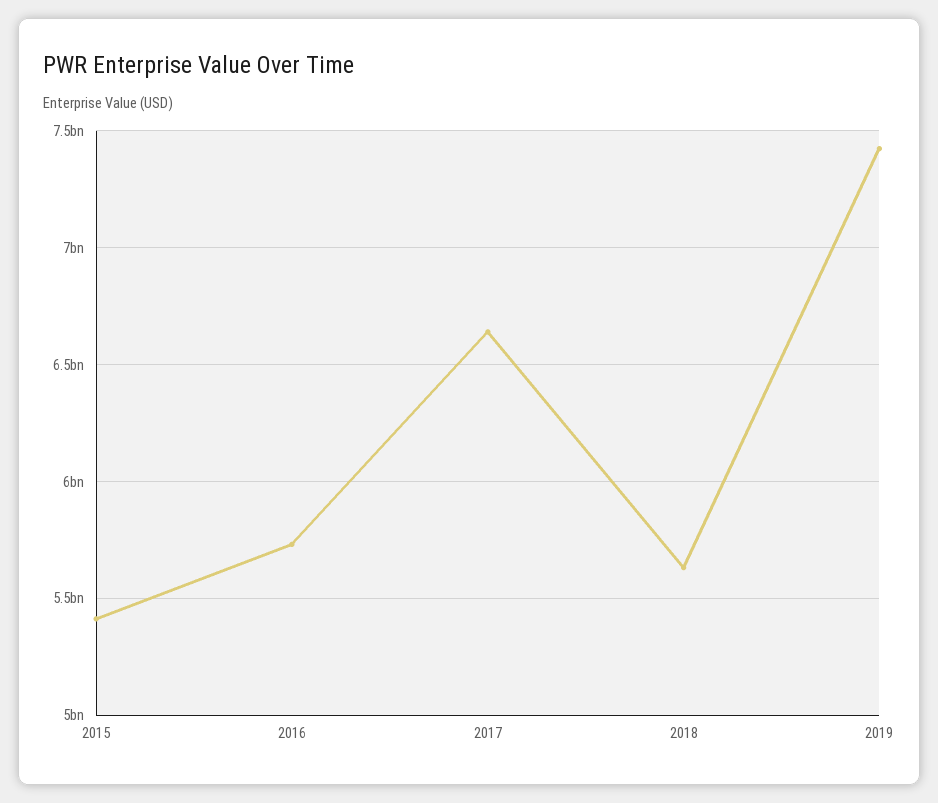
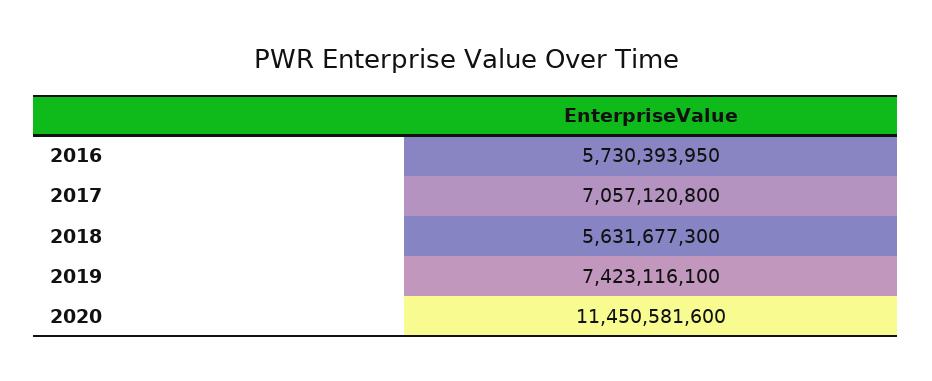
2015: 5400000000 -> none
2017: 6650000000 -> 7057120800
2020: none -> 11450581600

